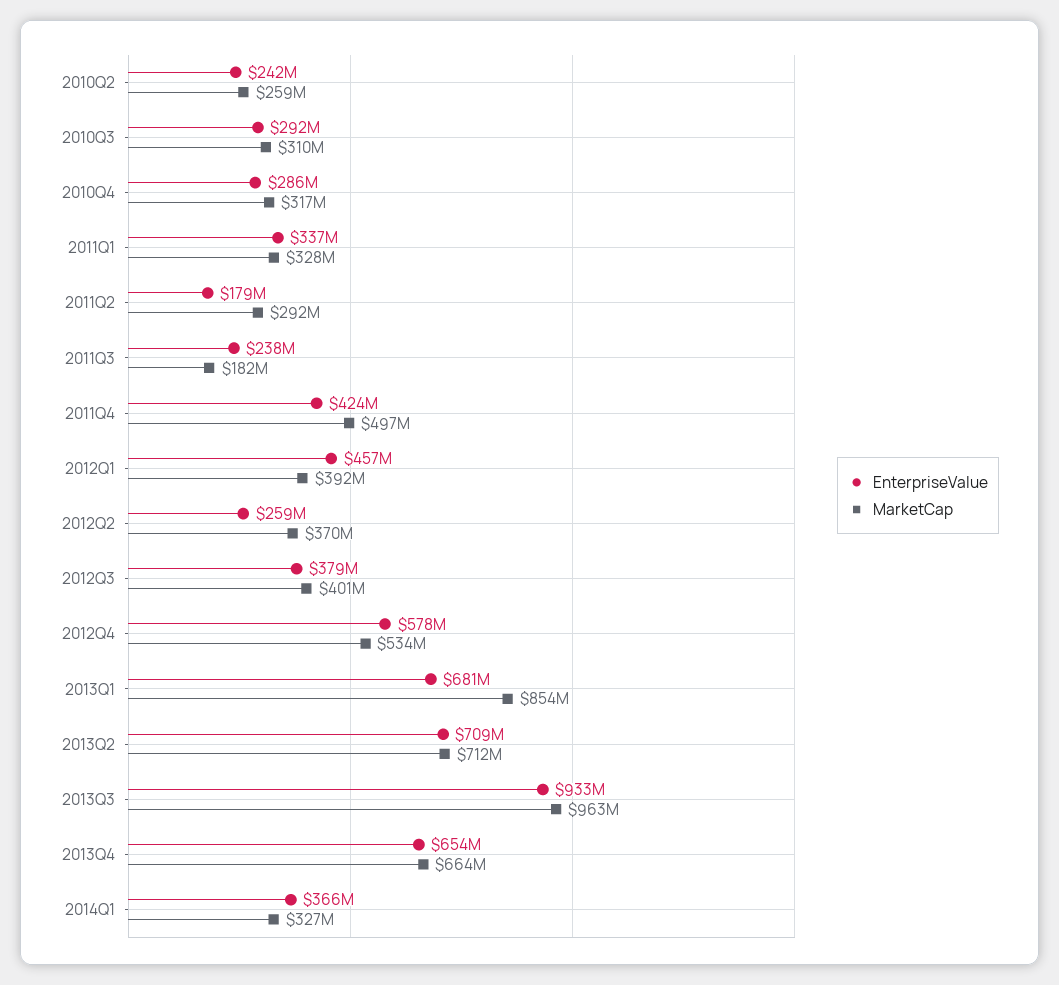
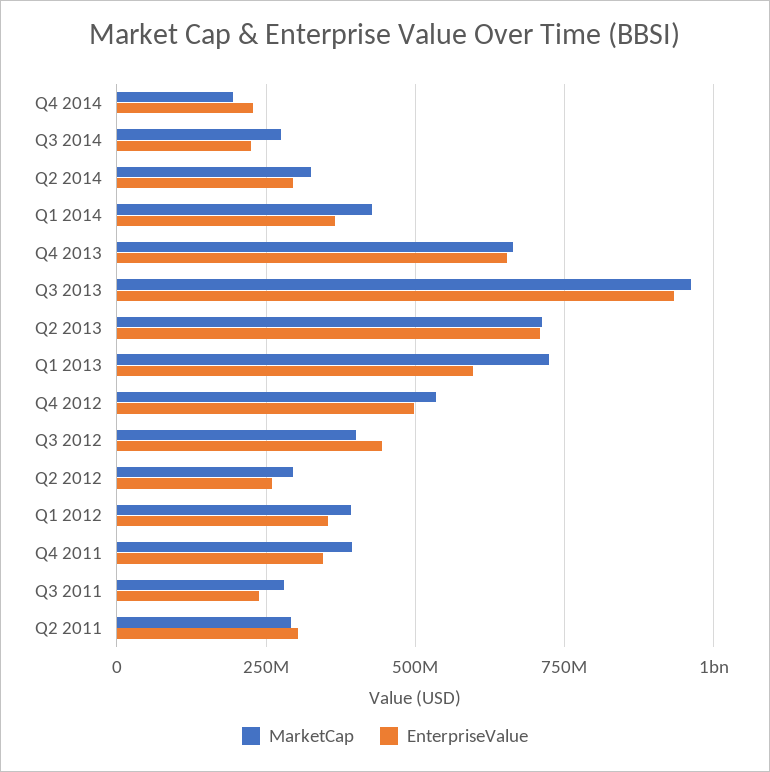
EnterpriseValue, 2010Q2: 242000000 -> none
MarketCap, 2010Q2: 259000000 -> none
EnterpriseValue, 2010Q3: 292000000 -> none
MarketCap, 2010Q3: 310000000 -> none
EnterpriseValue, 2010Q4: 286000000 -> none
MarketCap, 2010Q4: 317000000 -> none
EnterpriseValue, 2011Q1: 337000000 -> none
MarketCap, 2011Q1: 328000000 -> none
EnterpriseValue, 2011Q2: 179000000 -> 300000000
MarketCap, 2011Q3: 182000000 -> 275000000
EnterpriseValue, 2011Q4: 424000000 -> 350000000
MarketCap, 2011Q4: 497000000 -> 400000000
EnterpriseValue, 2012Q1: 457000000 -> 350000000
MarketCap, 2012Q2: 370000000 -> 300000000
EnterpriseValue, 2012Q3: 379000000 -> 450000000
EnterpriseValue, 2012Q4: 578000000 -> 500000000
EnterpriseValue, 2013Q1: 681000000 -> 600000000
MarketCap, 2013Q1: 854000000 -> 725000000
MarketCap, 2014Q1: 327000000 -> 425000000
MarketCap, Q4 2014: none -> 200000000
EnterpriseValue, Q4 2014: none -> 225000000
MarketCap, Q3 2014: none -> 275000000
EnterpriseValue, Q3 2014: none -> 225000000
MarketCap, Q2 2014: none -> 325000000
EnterpriseValue, Q2 2014: none -> 300000000

